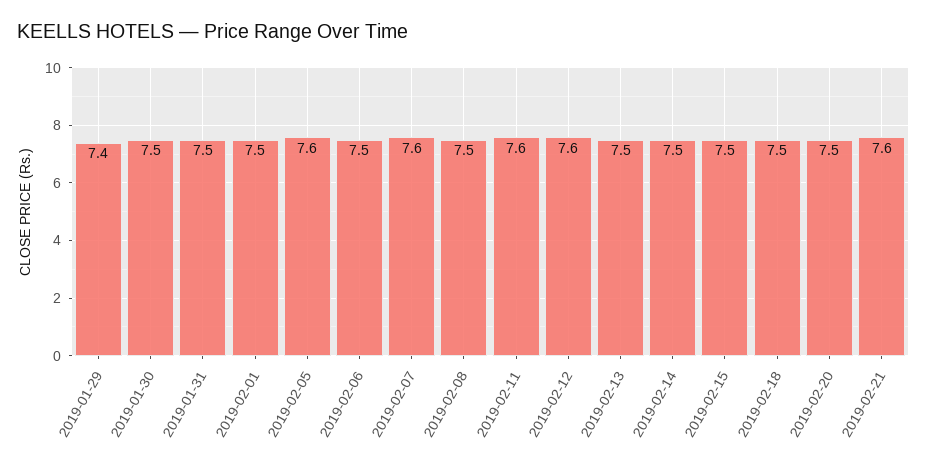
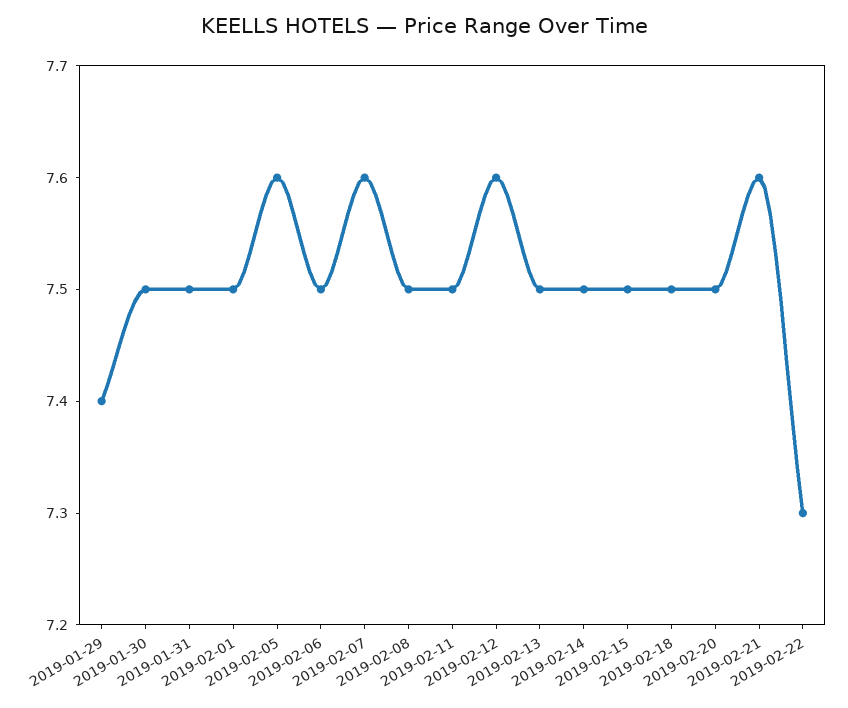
2019-02-11: 7.6 -> 7.5
2019-02-22: none -> 7.3

